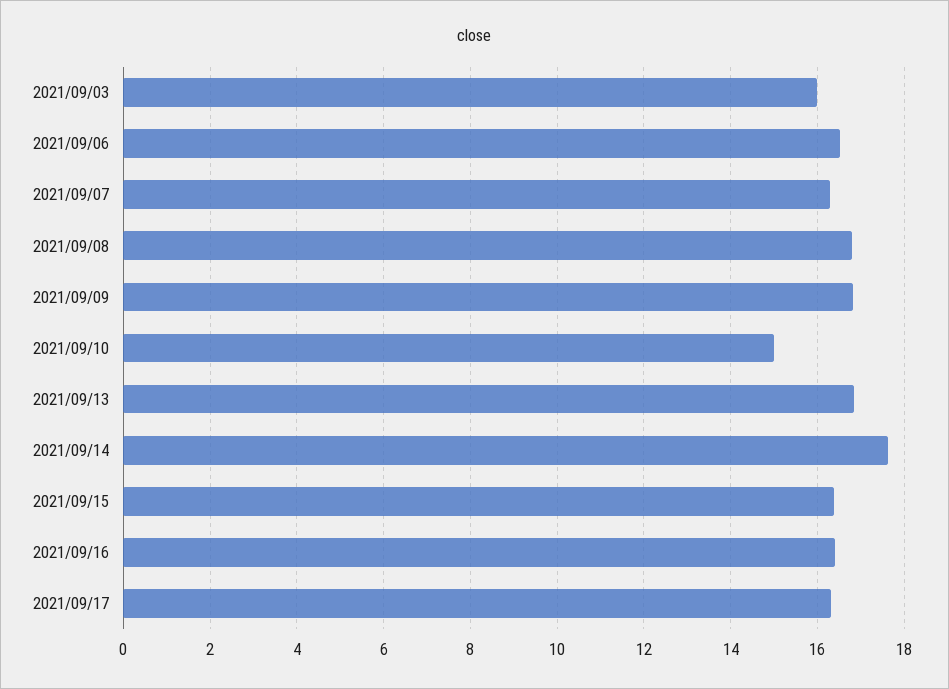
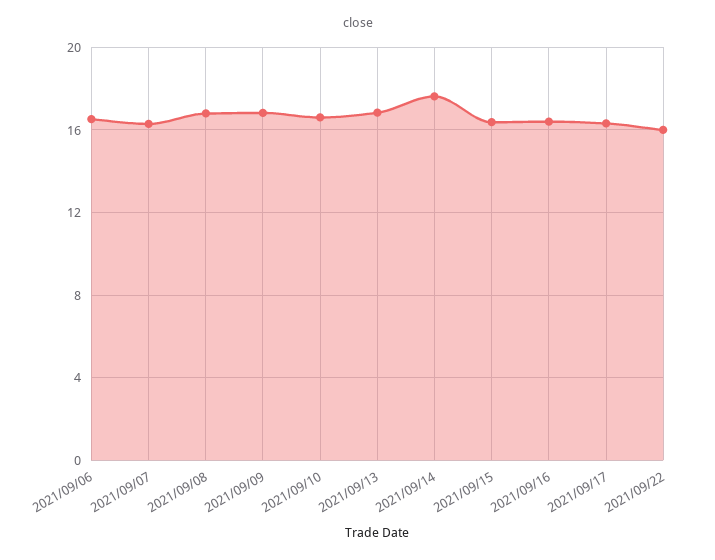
2021/09/03: 16 -> none
2021/09/10: 15 -> 16.5
2021/09/22: none -> 16

